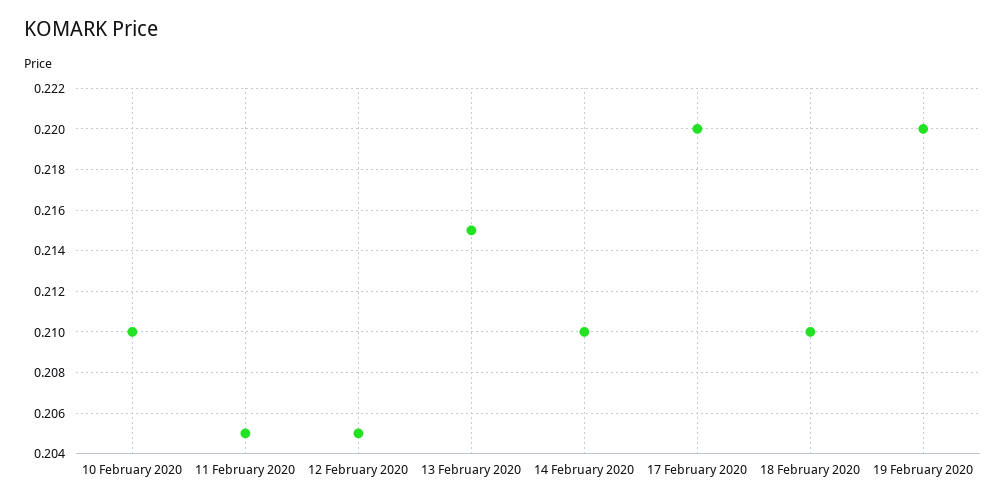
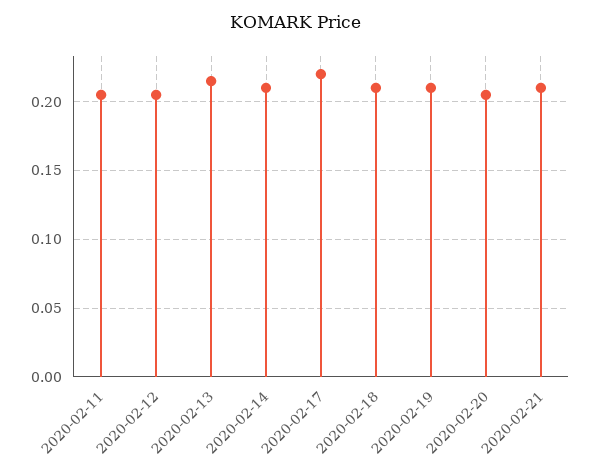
10 February 2020: 0.21 -> none
19 February 2020: 0.22 -> 0.21
2020-02-20: none -> 0.205
2020-02-21: none -> 0.21

